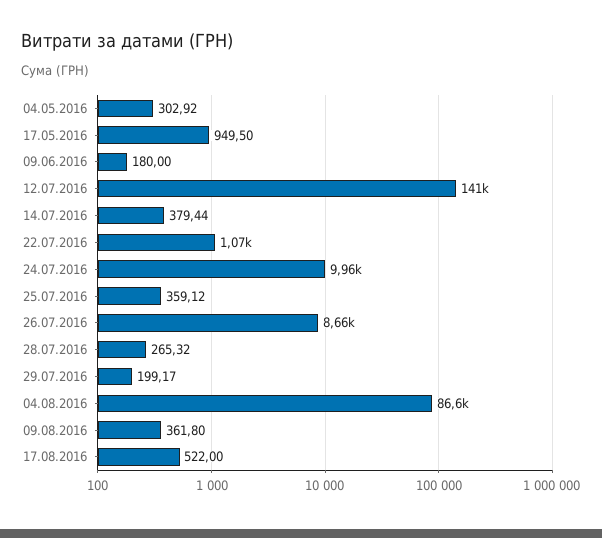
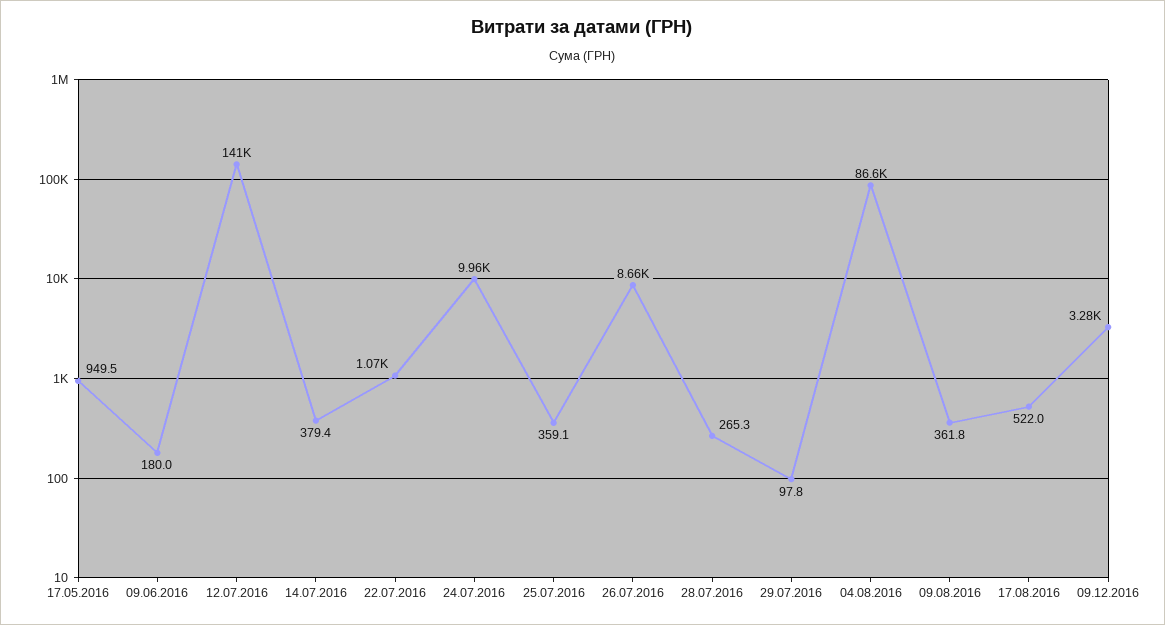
04.05.2016: 302.92 -> none
29.07.2016: 199.17 -> 97.8
09.12.2016: none -> 3280

